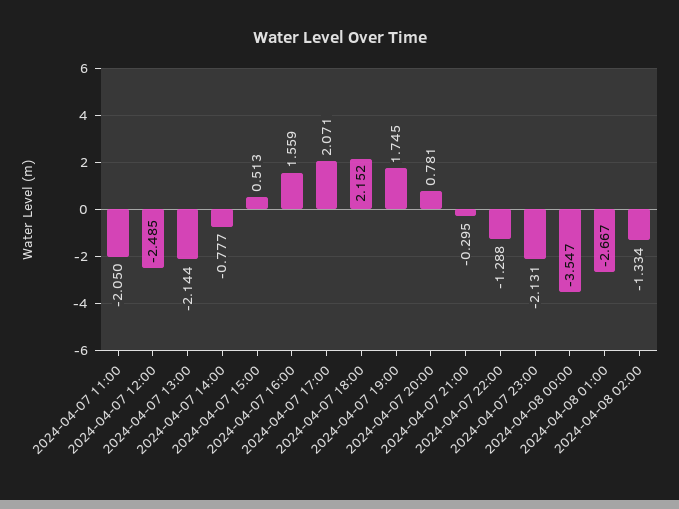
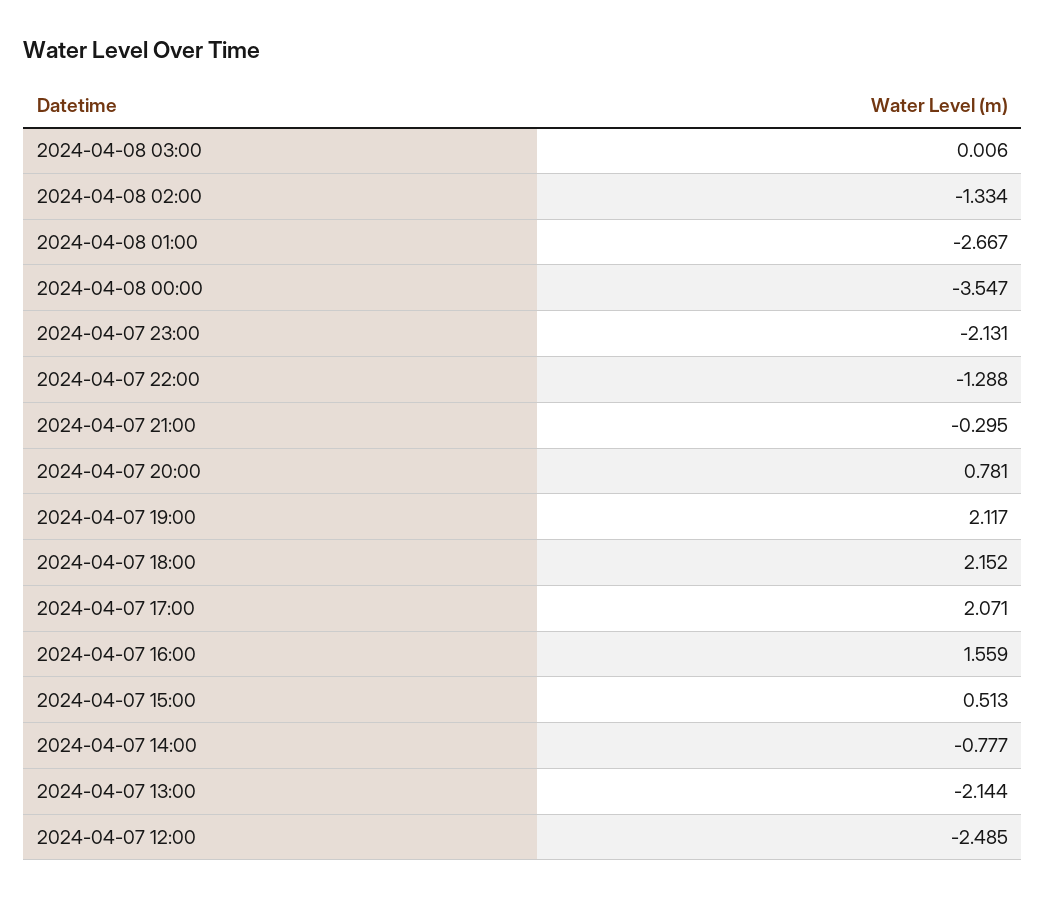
2024-04-07 11:00: -2.05 -> none
2024-04-07 19:00: 1.745 -> 2.117
2024-04-08 03:00: none -> 0.006

